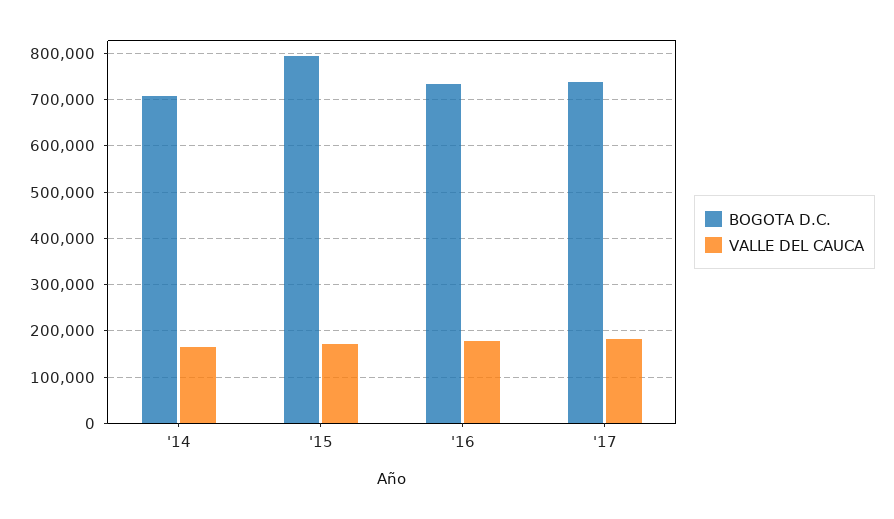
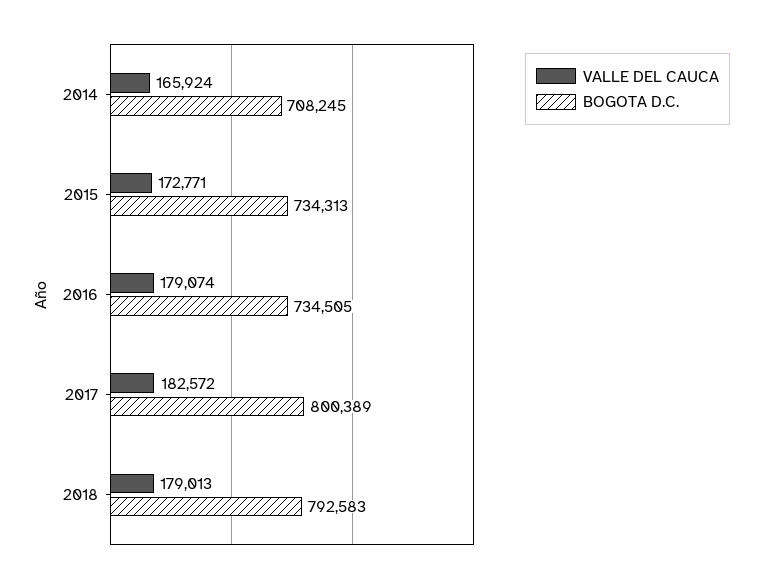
BOGOTA D.C., '15: 800000 -> 734313
BOGOTA D.C., '17: 740000 -> 800389
VALLE DEL CAUCA, 2018: none -> 179013
BOGOTA D.C., 2018: none -> 792583

